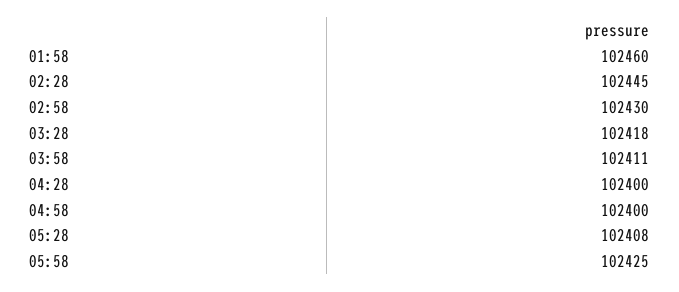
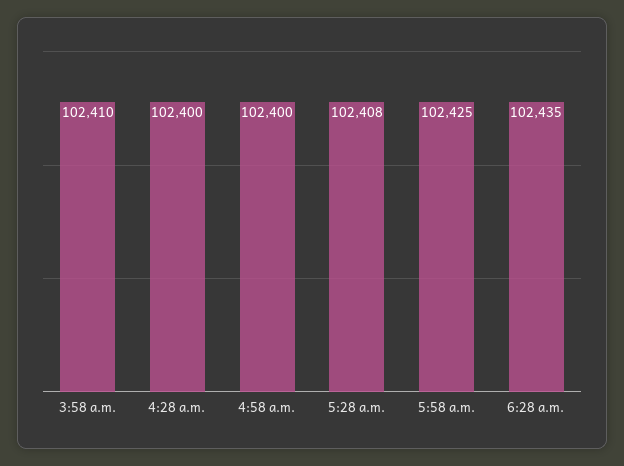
01:58: 102460 -> none
02:28: 102445 -> none
02:58: 102430 -> none
03:28: 102418 -> none
03:58: 102411 -> 102410
6:28 a.m.: none -> 102435

